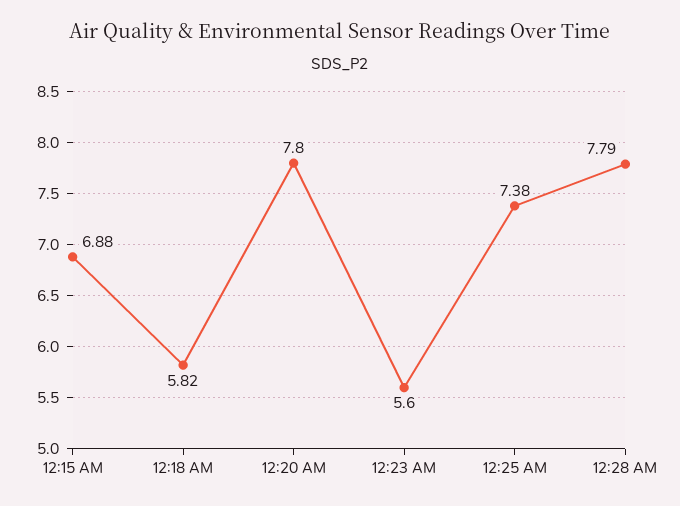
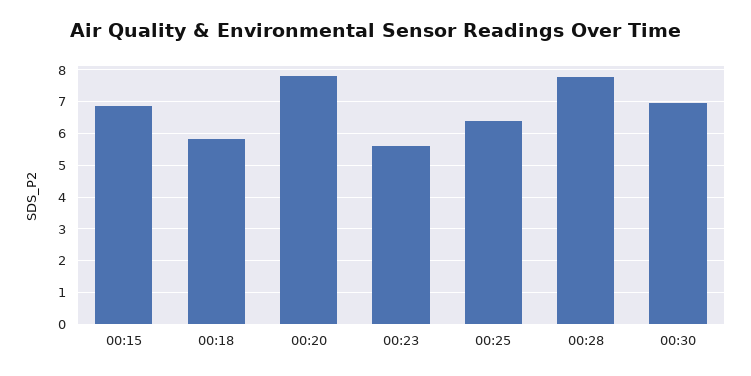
12:25 AM: 7.38 -> 6.4
00:30: none -> 7

